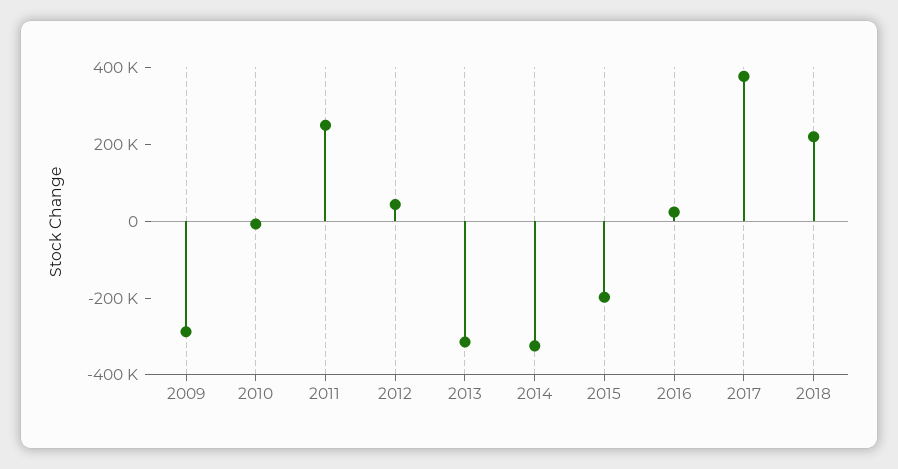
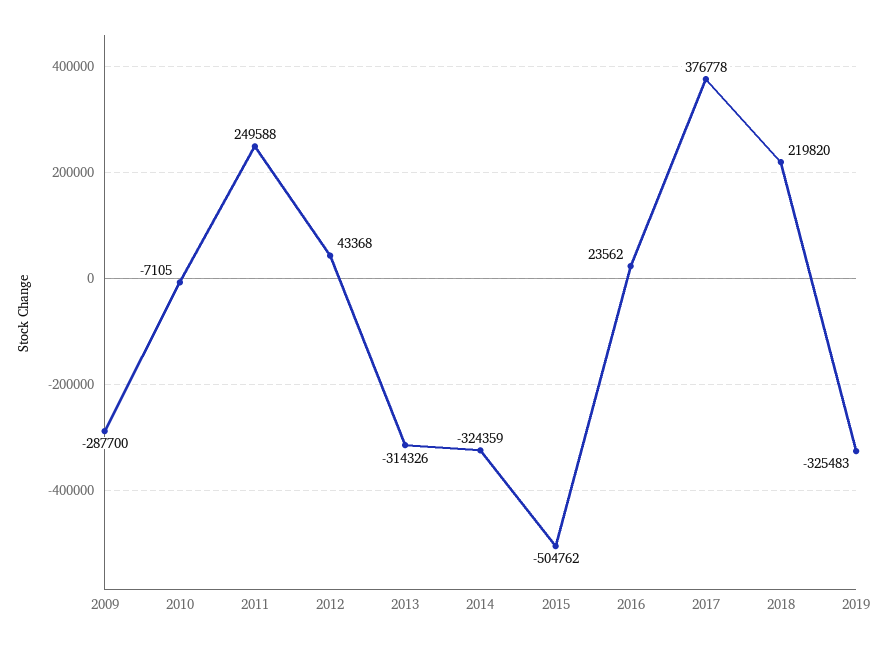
2015: -200000 -> -504762
2019: none -> -325483

